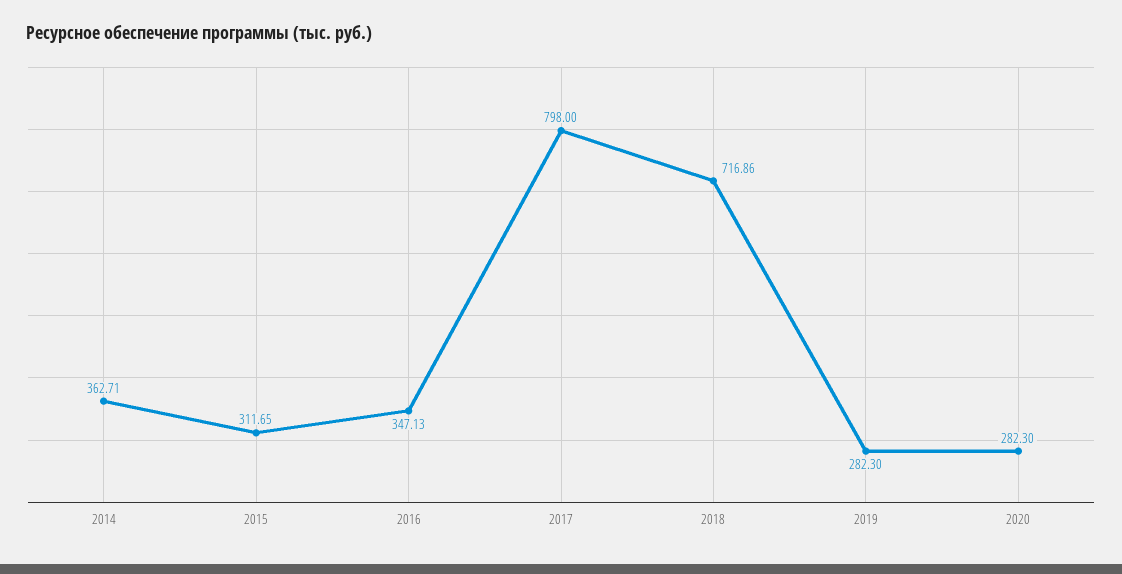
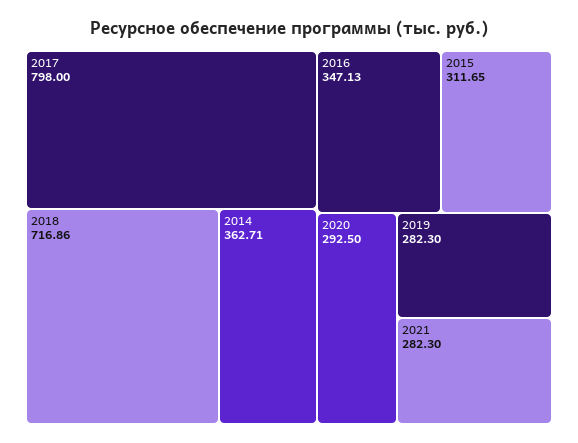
2020: 282.3 -> 292.5
2021: none -> 282.3

